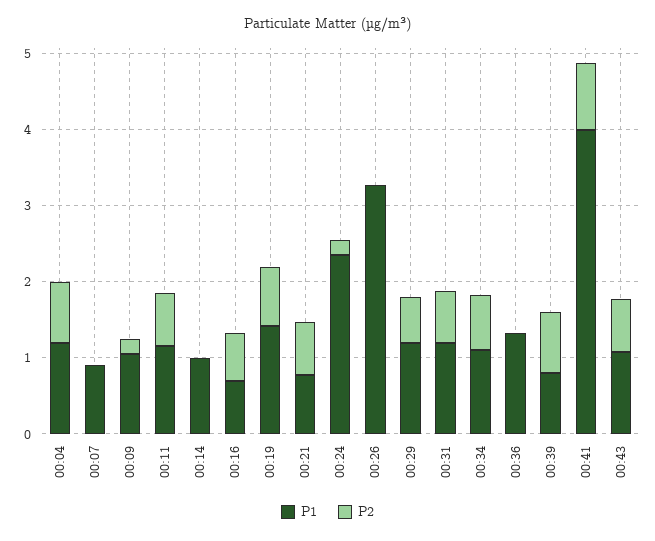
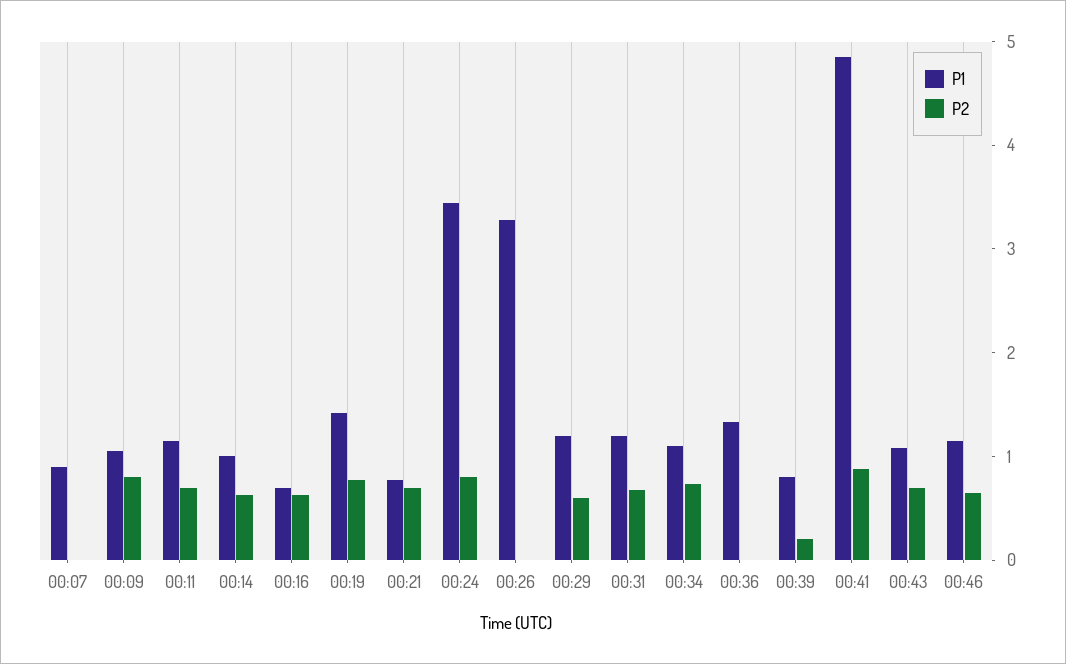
P1, 00:04: 1.2 -> none
P2, 00:04: 0.8 -> none
P2, 00:09: 0.2 -> 0.8
P2, 00:14: 0 -> 0.6
P1, 00:24: 2.4 -> 3.4
P2, 00:24: 0.2 -> 0.8
P2, 00:39: 0.8 -> 0.2
P1, 00:41: 4 -> 4.8
P1, 00:46: none -> 1.2
P2, 00:46: none -> 0.6

